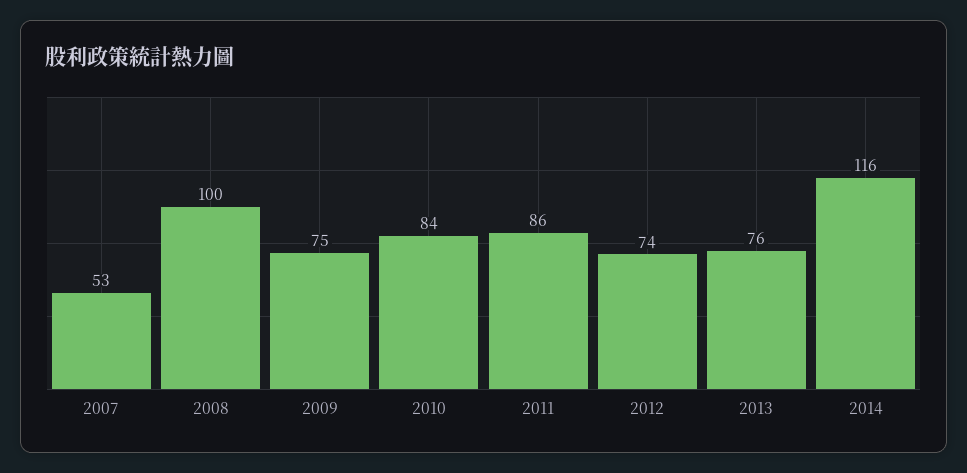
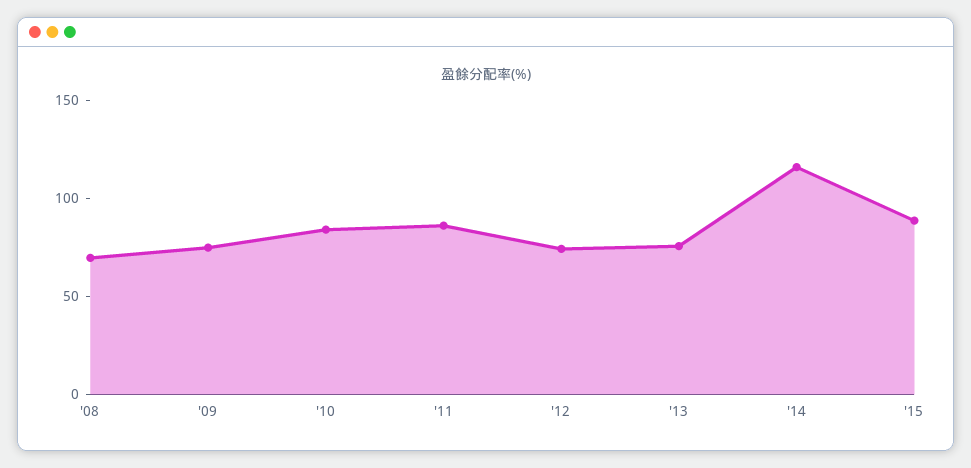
2007: 53 -> none
2008: 100 -> 70
'15: none -> 90

